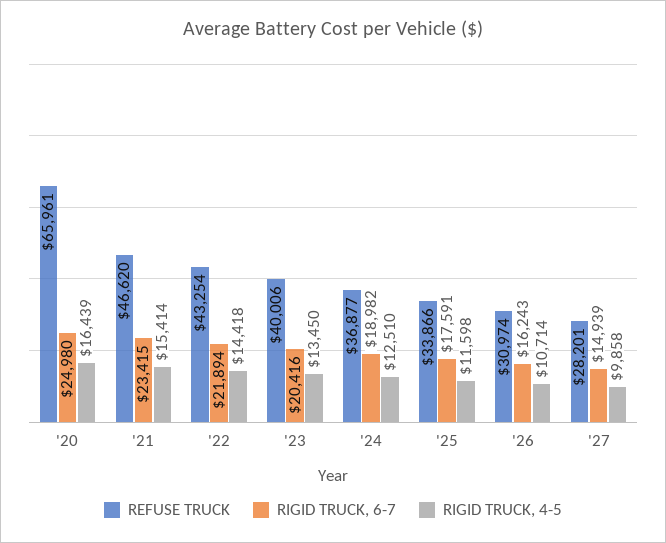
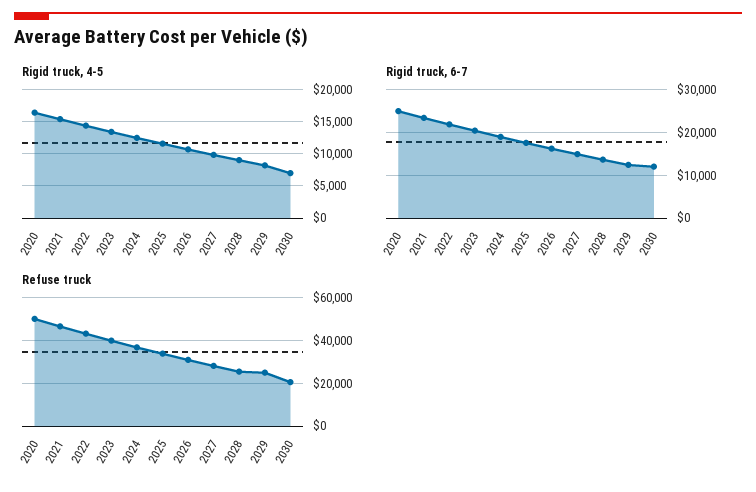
REFUSE TRUCK, '20: 65961 -> 50000
RIGID TRUCK, 4-5, 2028: none -> 9000
RIGID TRUCK, 4-5, 2029: none -> 8000
RIGID TRUCK, 4-5, 2030: none -> 7000
RIGID TRUCK, 6-7, 2028: none -> 14000
RIGID TRUCK, 6-7, 2029: none -> 12000
RIGID TRUCK, 6-7, 2030: none -> 12000
REFUSE TRUCK, 2028: none -> 25000
REFUSE TRUCK, 2029: none -> 25000
REFUSE TRUCK, 2030: none -> 20000

